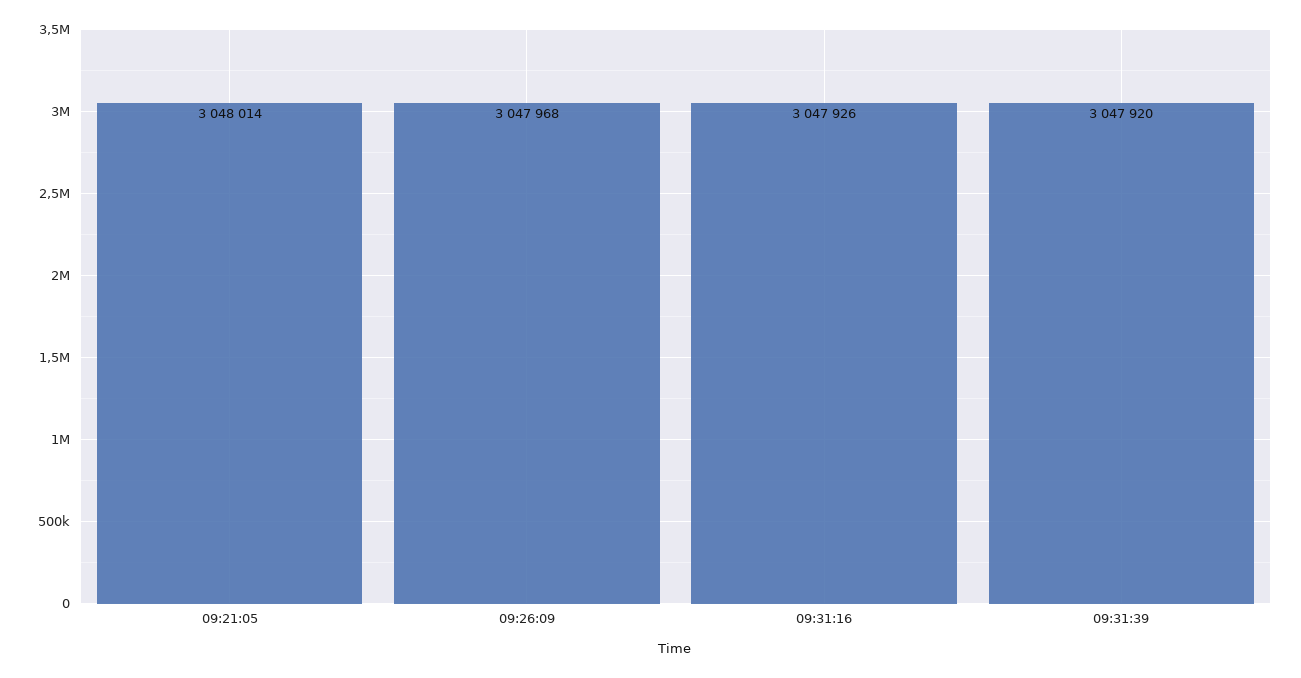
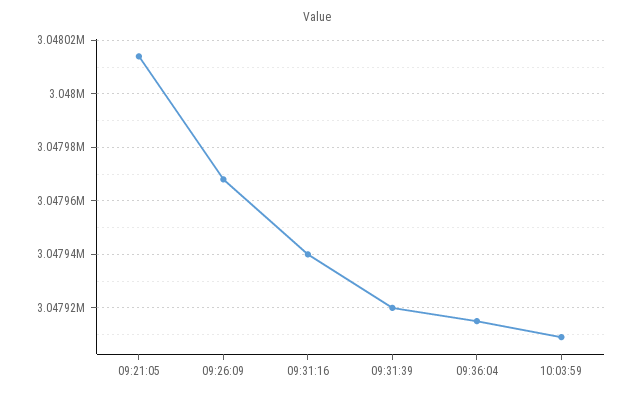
09:31:16: 3047926 -> 3047940
09:36:04: none -> 3047915
10:03:59: none -> 3047910

